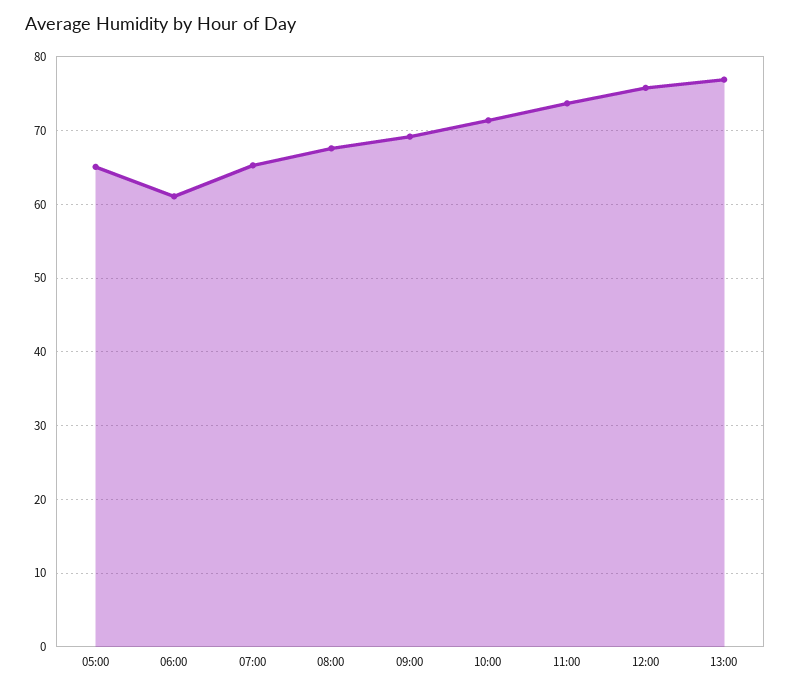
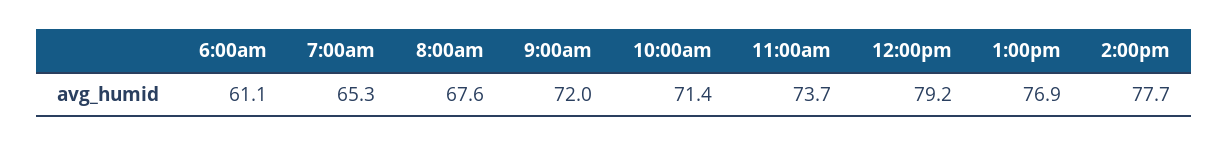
05:00: 65 -> none
09:00: 69 -> 72
12:00: 76 -> 79.2
2:00pm: none -> 77.7

